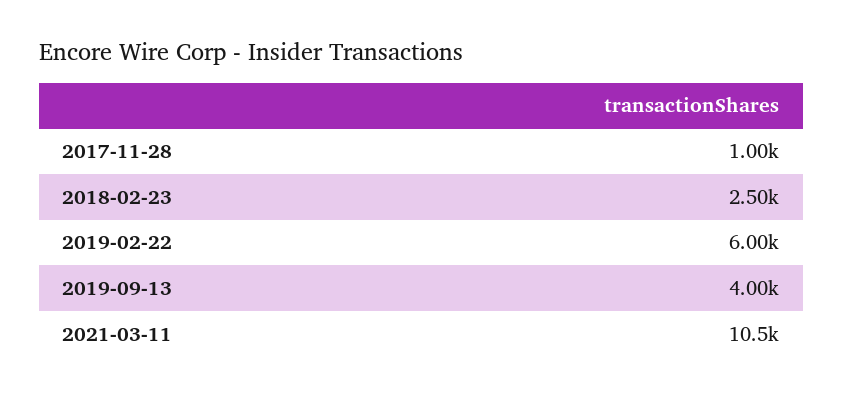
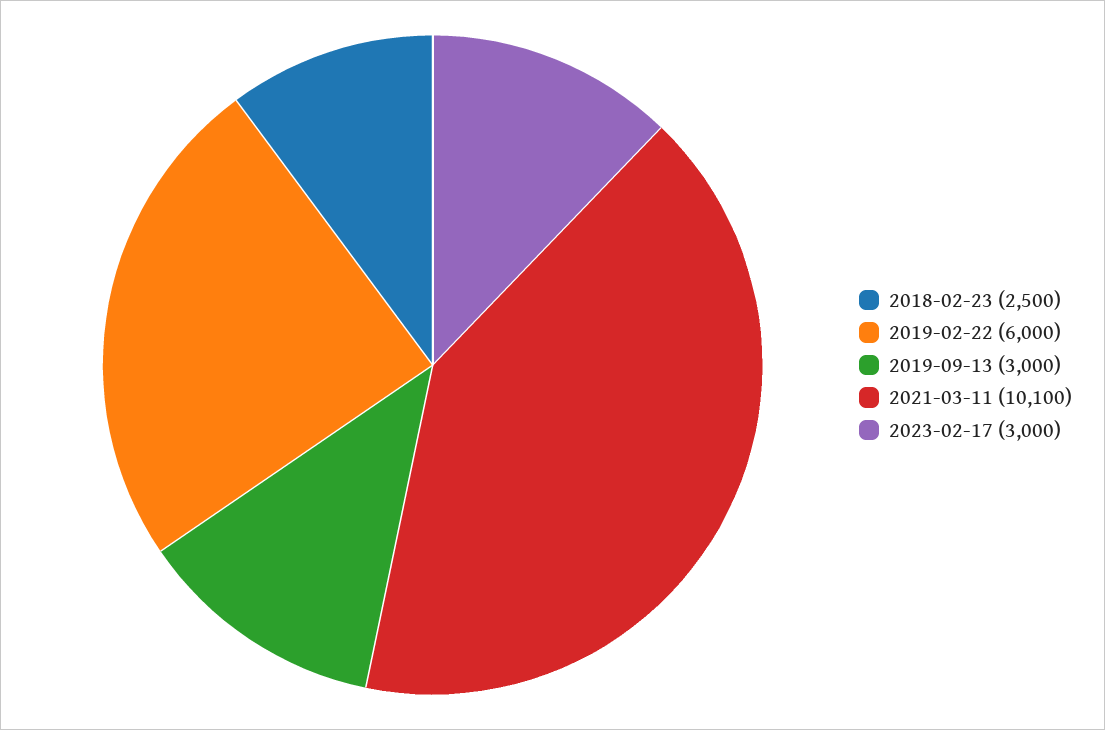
2017-11-28: 1000 -> none
2019-09-13: 4000 -> 3000
2021-03-11: 10500 -> 10100
2023-02-17: none -> 3000

